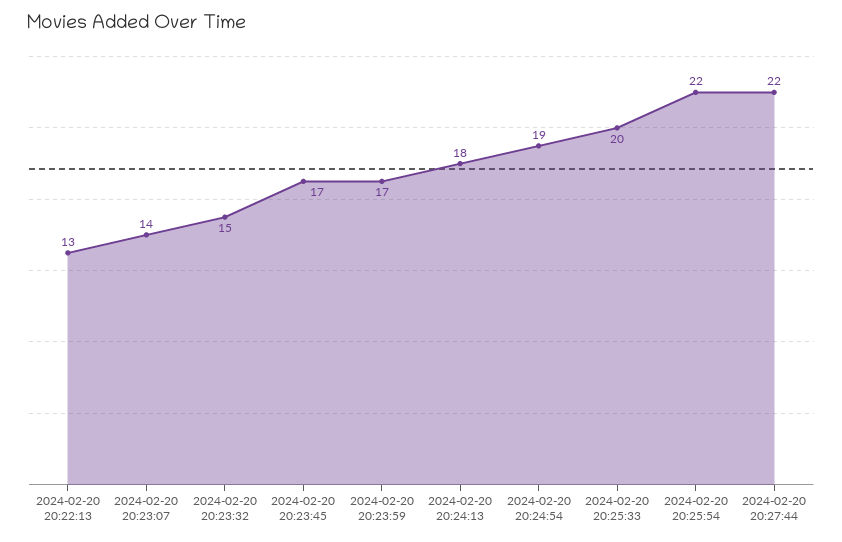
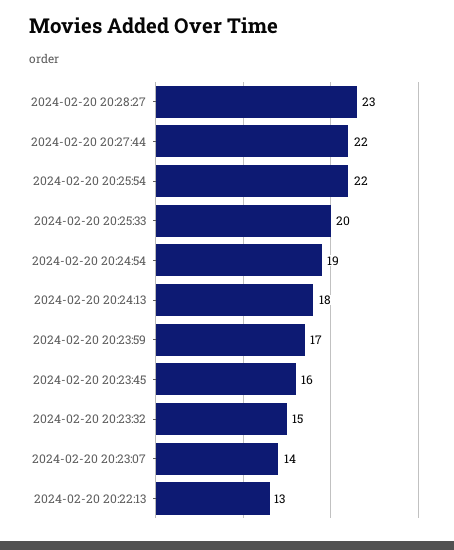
2024-02-20 20:23:45: 17 -> 16
2024-02-20 20:28:27: none -> 23

